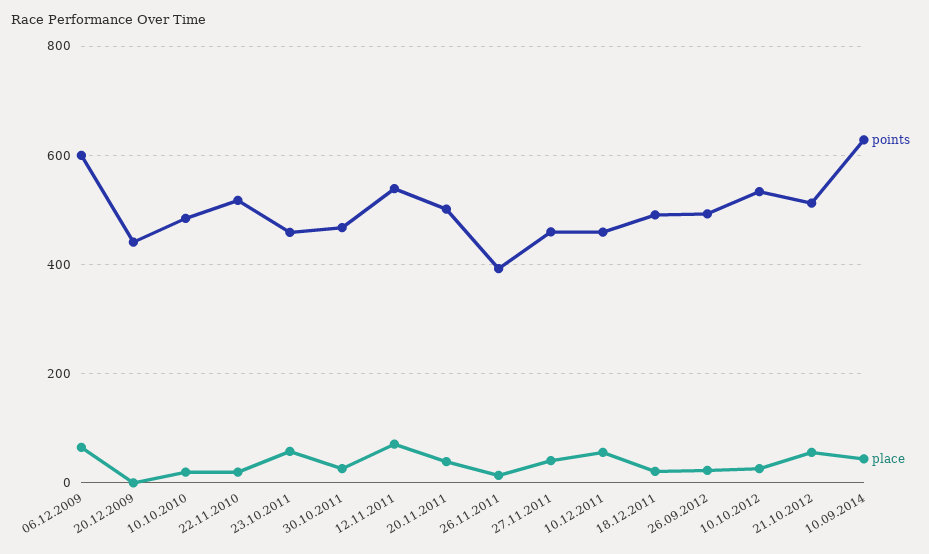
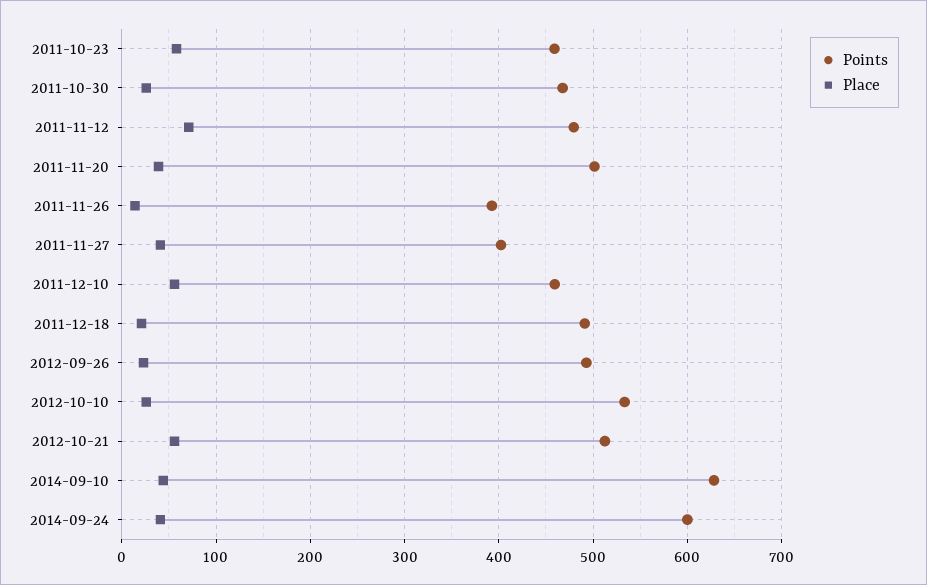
points, 06.12.2009: 600 -> none
place, 06.12.2009: 60 -> none
points, 20.12.2009: 440 -> none
place, 20.12.2009: 0 -> none
points, 10.10.2010: 480 -> none
place, 10.10.2010: 20 -> none
points, 22.11.2010: 520 -> none
place, 22.11.2010: 20 -> none
points, 12.11.2011: 540 -> 480
points, 27.11.2011: 460 -> 400
points, 2014-09-24: none -> 600
place, 2014-09-24: none -> 40

